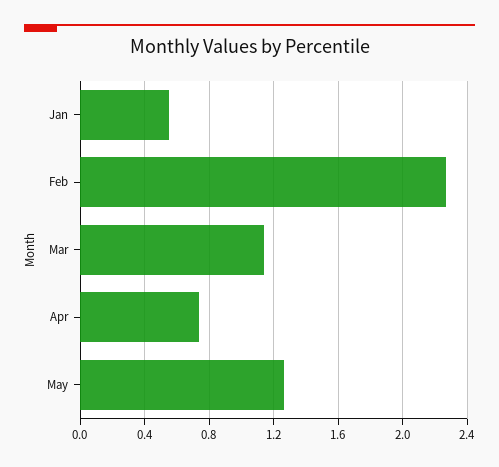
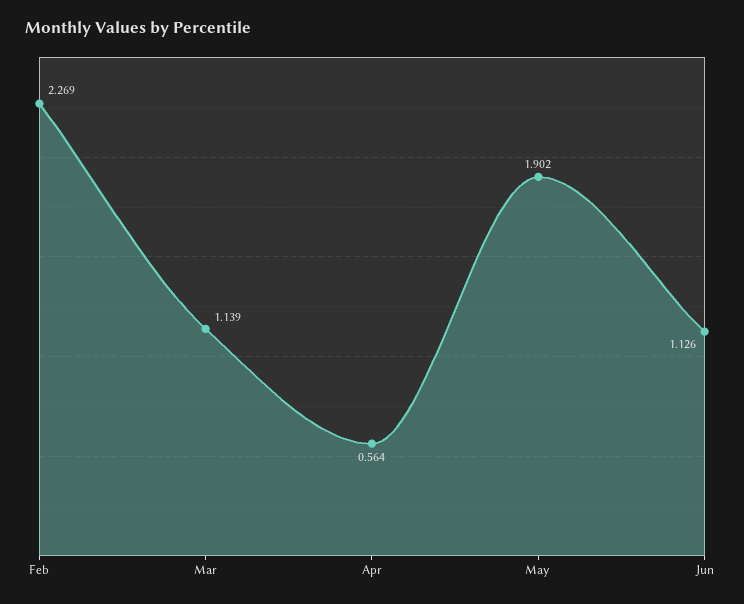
Jan: 0.55 -> none
Apr: 0.75 -> 0.564
May: 1.25 -> 1.902
Jun: none -> 1.126

